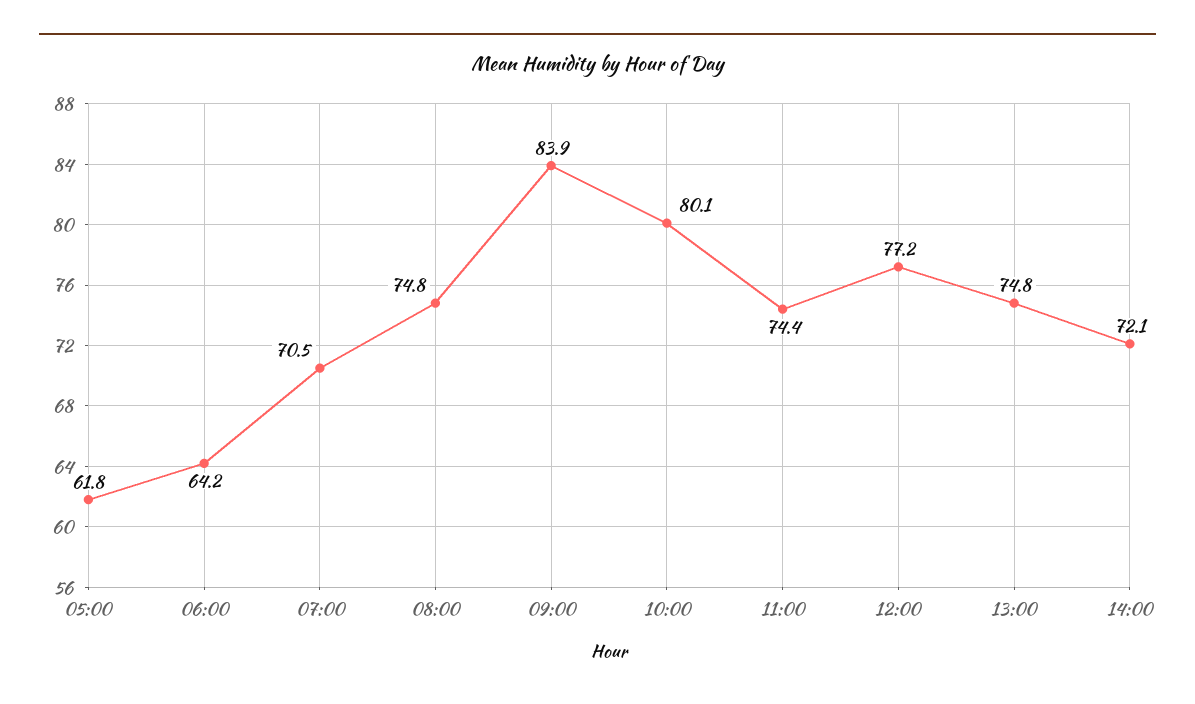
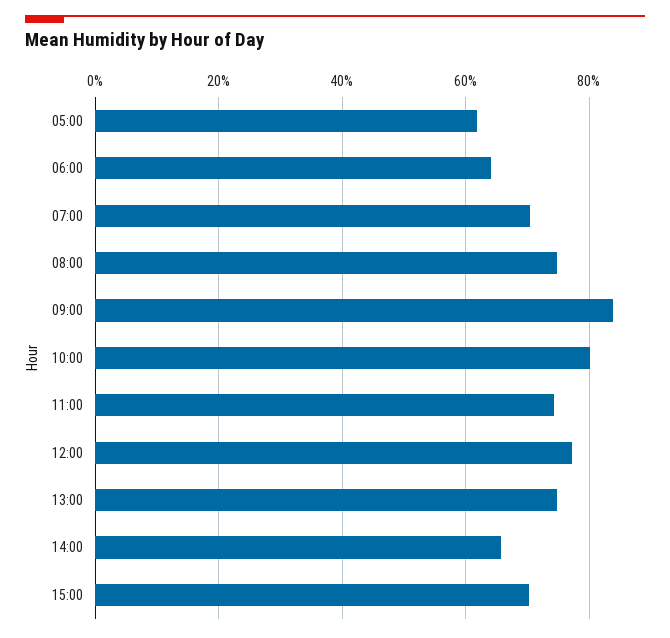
14:00: 72.1 -> 66
15:00: none -> 70

